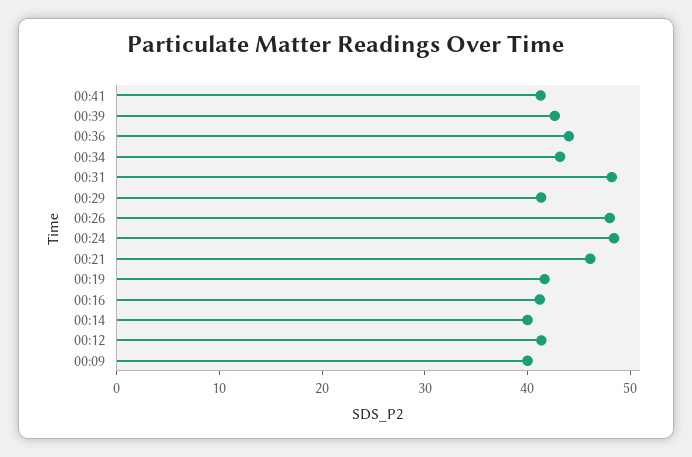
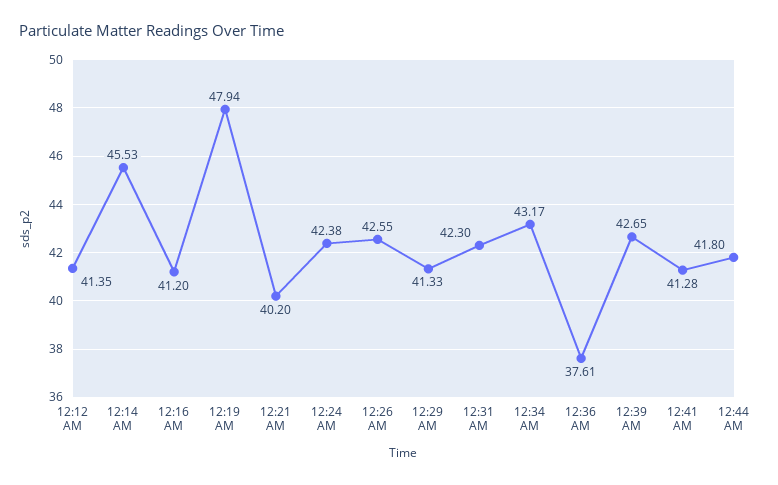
00:36: 44 -> 37.61
00:31: 48 -> 42.3
00:26: 48 -> 42.55
00:24: 48 -> 42.38
00:21: 46 -> 40.2
00:19: 42 -> 47.94
00:14: 40 -> 45.53
00:09: 40 -> none
12:44 AM: none -> 41.8

